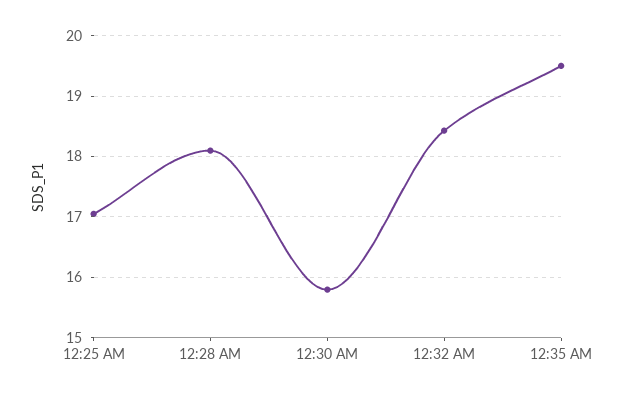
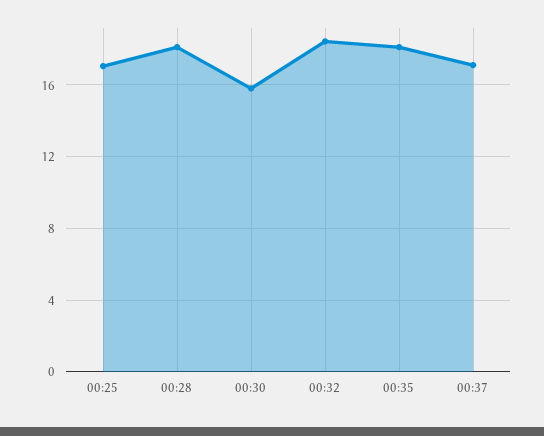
12:35 AM: 19.5 -> 18
00:37: none -> 17

